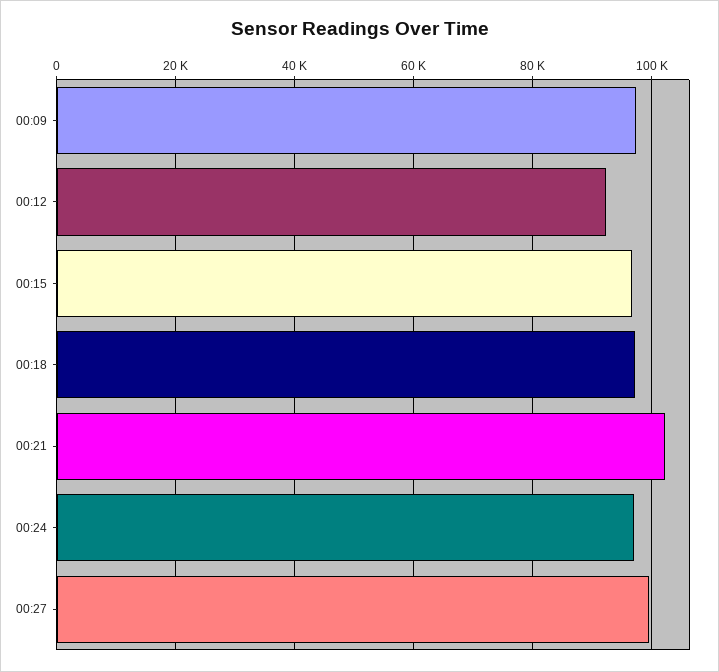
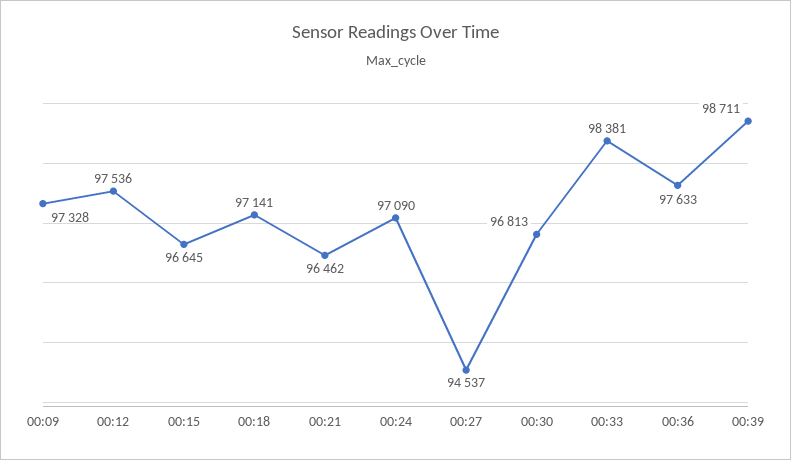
00:12: 92000 -> 97536
00:21: 102000 -> 96462
00:27: 100000 -> 94537
00:30: none -> 96813
00:33: none -> 98381
00:36: none -> 97633
00:39: none -> 98711

